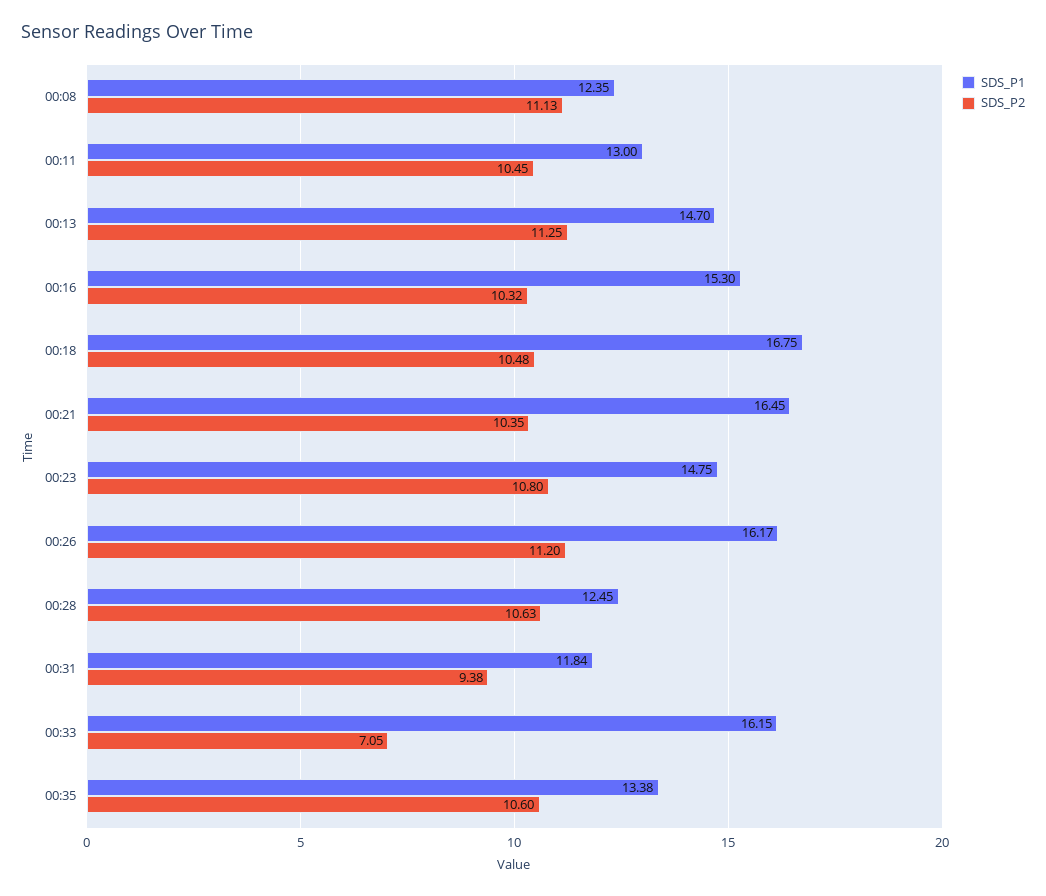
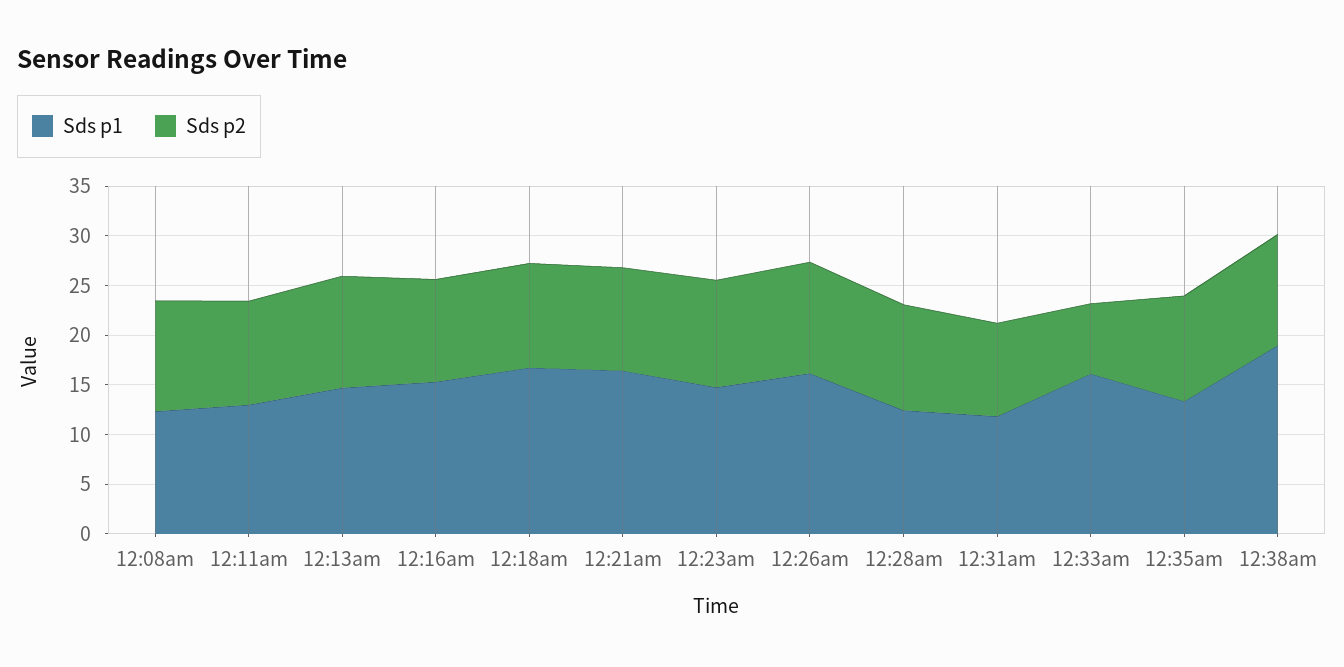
SDS_P1, 12:38am: none -> 19
SDS_P2, 12:38am: none -> 11

